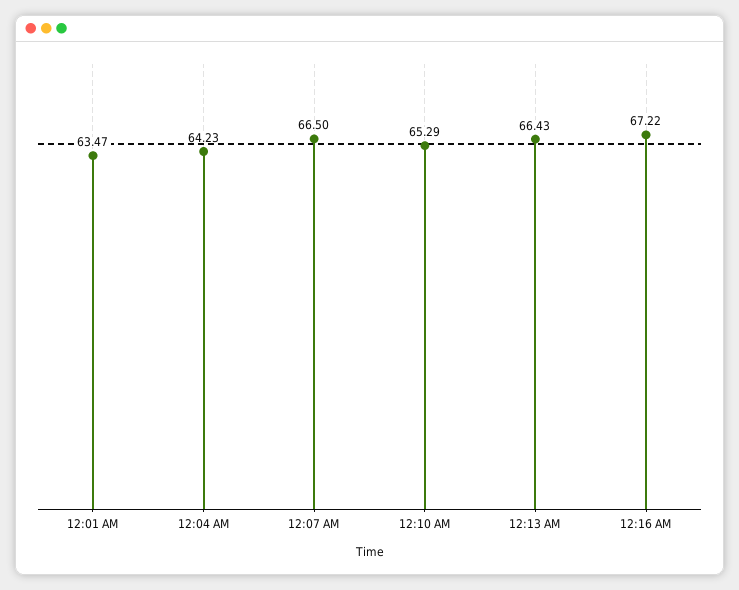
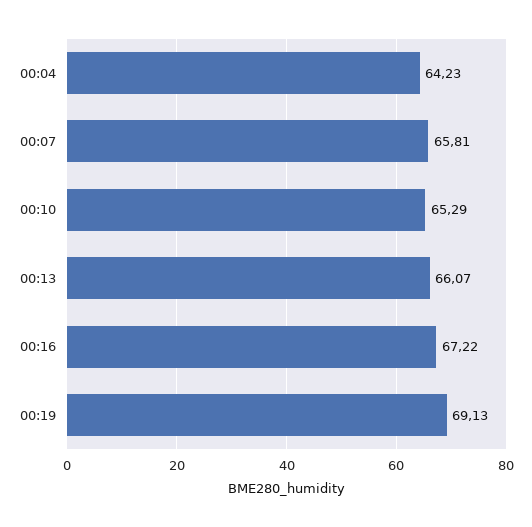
12:01 AM: 63.47 -> none
12:07 AM: 66.5 -> 65.81
12:13 AM: 66.43 -> 66.07
00:19: none -> 69.13

